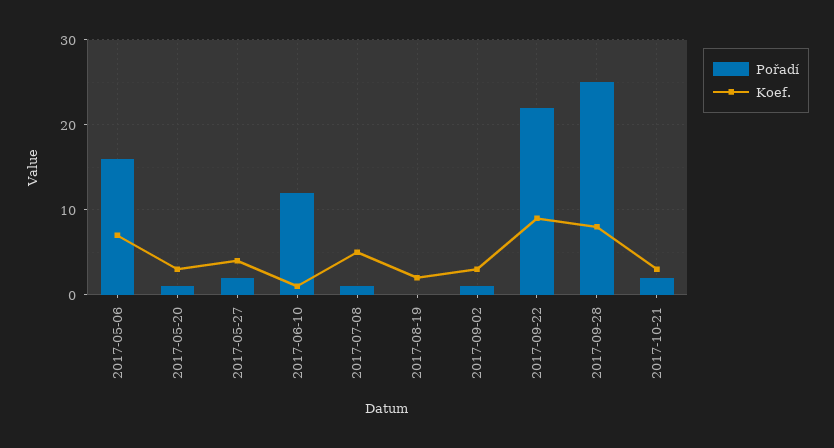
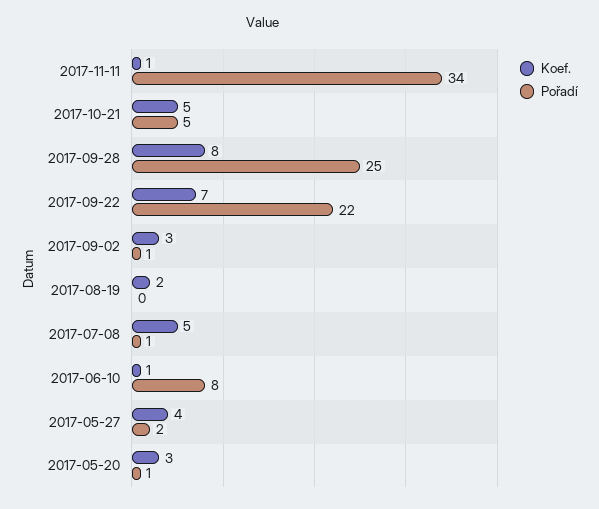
Pořadí, 2017-05-06: 16 -> none
Koef., 2017-05-06: 7 -> none
Pořadí, 2017-06-10: 12 -> 8
Koef., 2017-09-22: 9 -> 7
Pořadí, 2017-10-21: 2 -> 5
Koef., 2017-10-21: 3 -> 5
Koef., 2017-11-11: none -> 1
Pořadí, 2017-11-11: none -> 34

